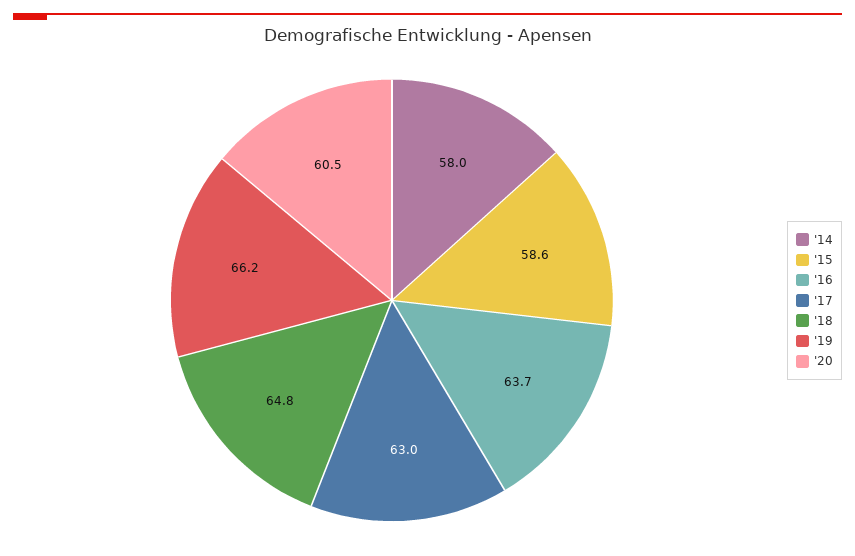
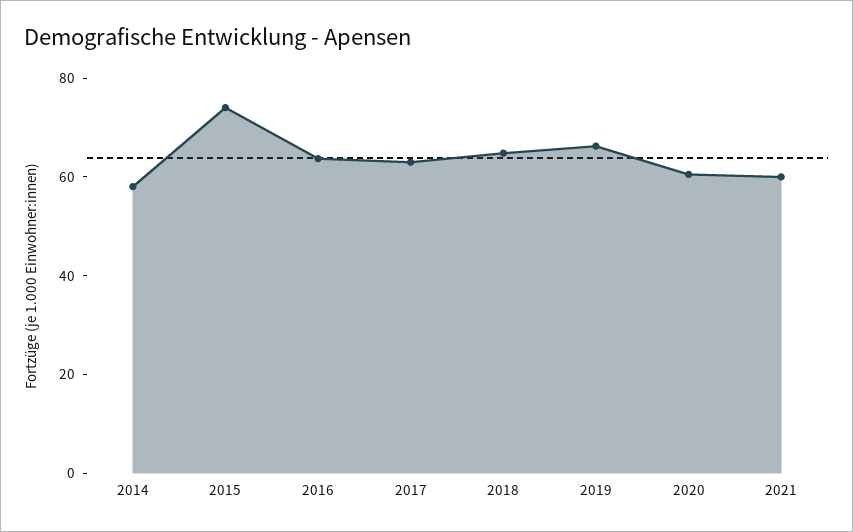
'15: 58.6 -> 75
2021: none -> 60

